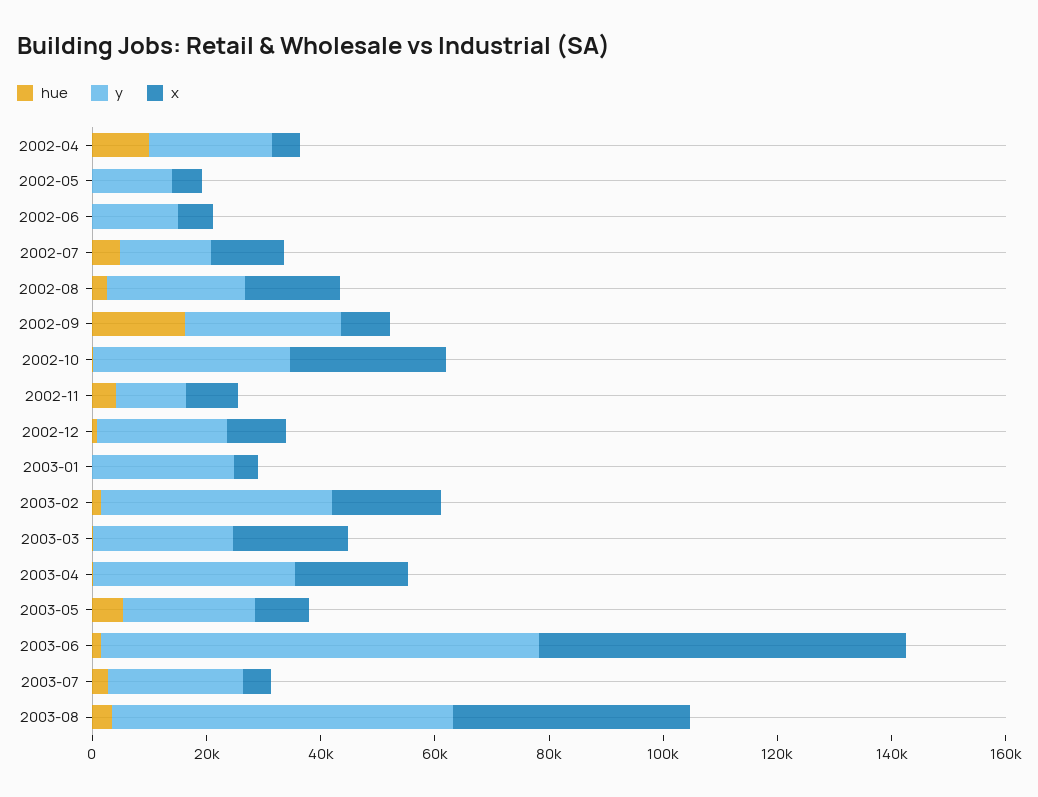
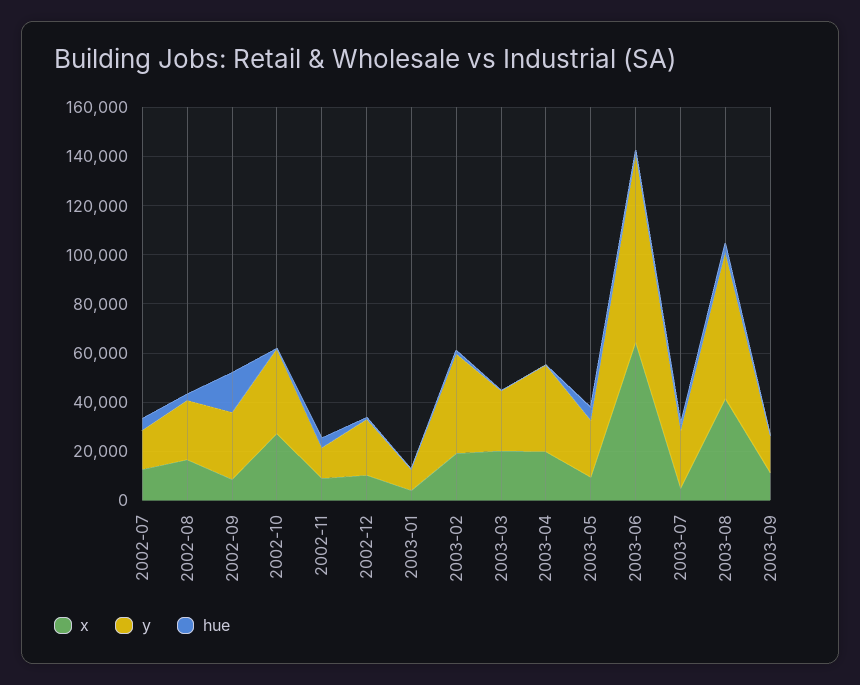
hue, 2002-04: 10000 -> none
y, 2002-04: 20000 -> none
x, 2002-04: 5000 -> none
hue, 2002-05: 0 -> none
y, 2002-05: 15000 -> none
x, 2002-05: 5000 -> none
hue, 2002-06: 0 -> none
y, 2002-06: 15000 -> none
x, 2002-06: 5000 -> none
y, 2003-01: 25000 -> 10000
x, 2003-09: none -> 10000
y, 2003-09: none -> 15000
hue, 2003-09: none -> 0

